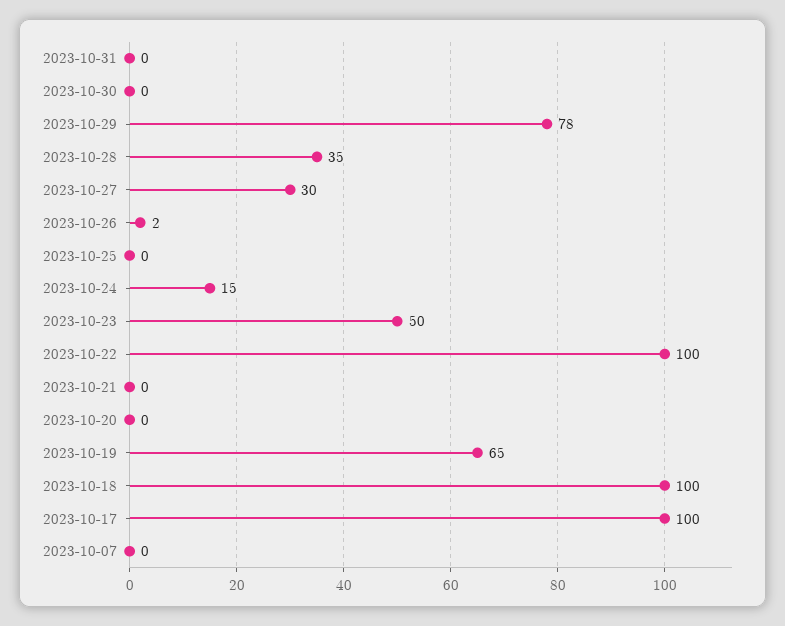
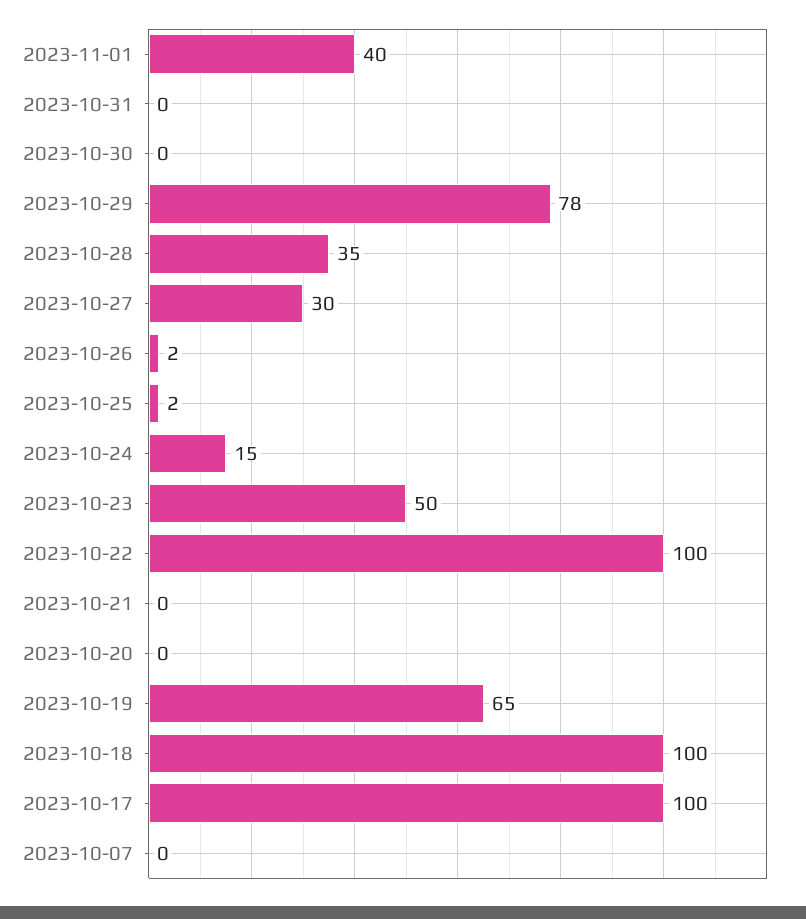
2023-10-25: 0 -> 2
2023-11-01: none -> 40

